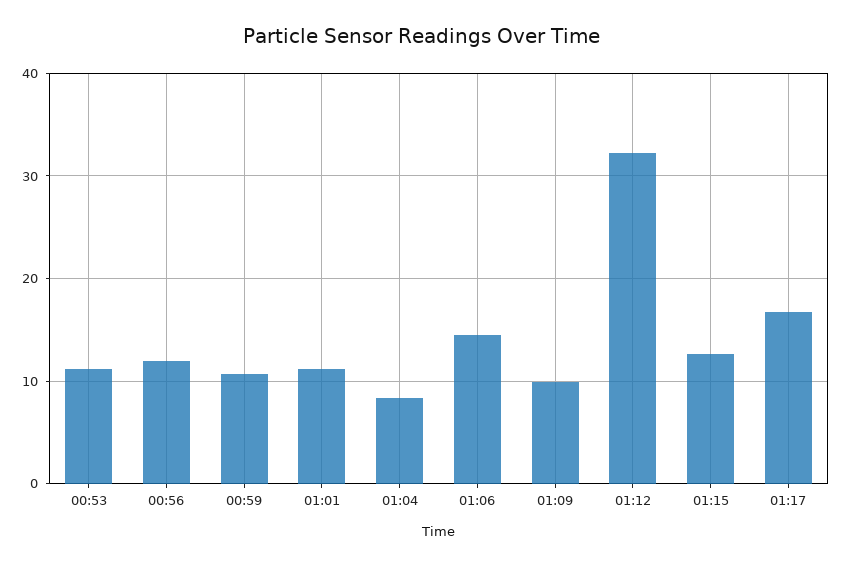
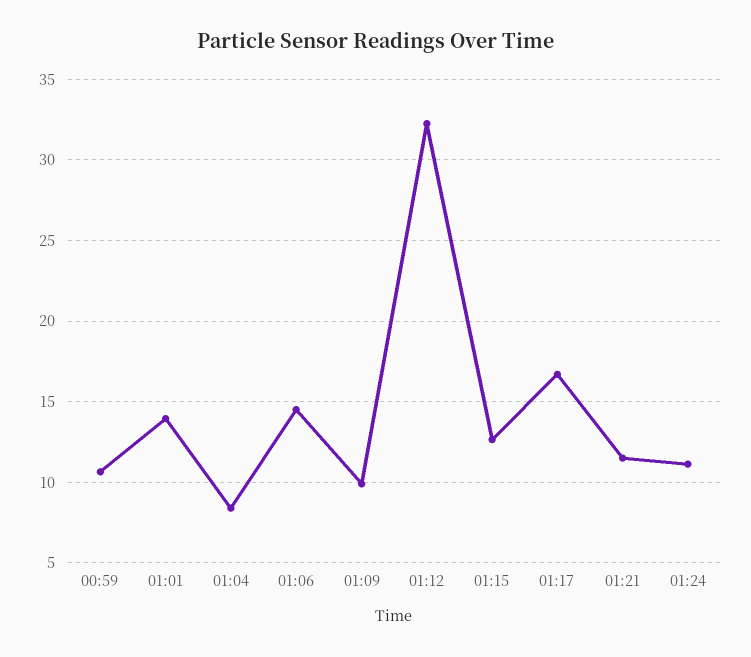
00:53: 11 -> none
00:56: 12 -> none
01:01: 11 -> 14
01:21: none -> 11.5
01:24: none -> 11

